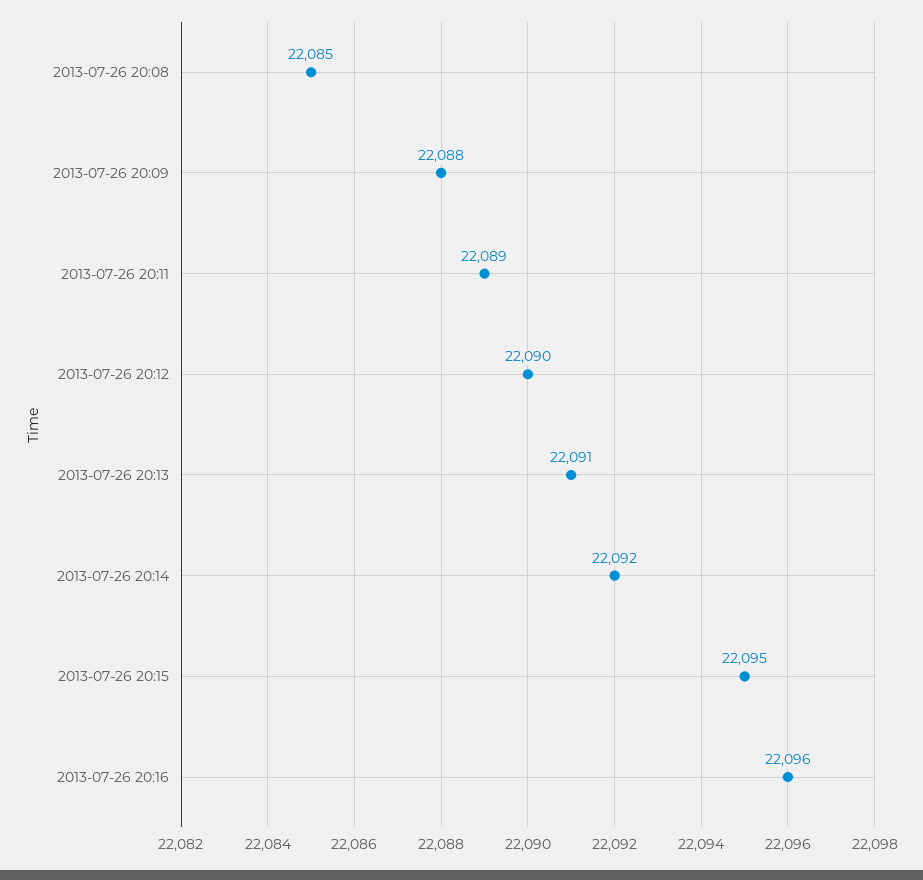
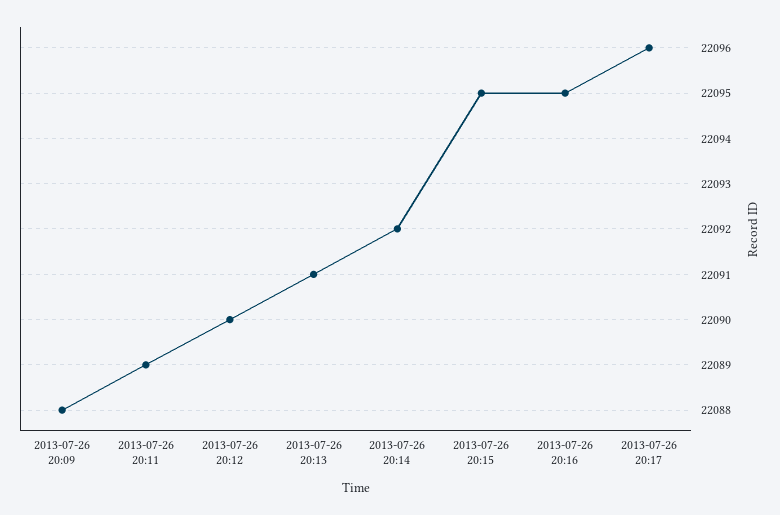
2013-07-26 20:08: 22085 -> none
2013-07-26 20:16: 22096 -> 22095
2013-07-26 20:17: none -> 22096

